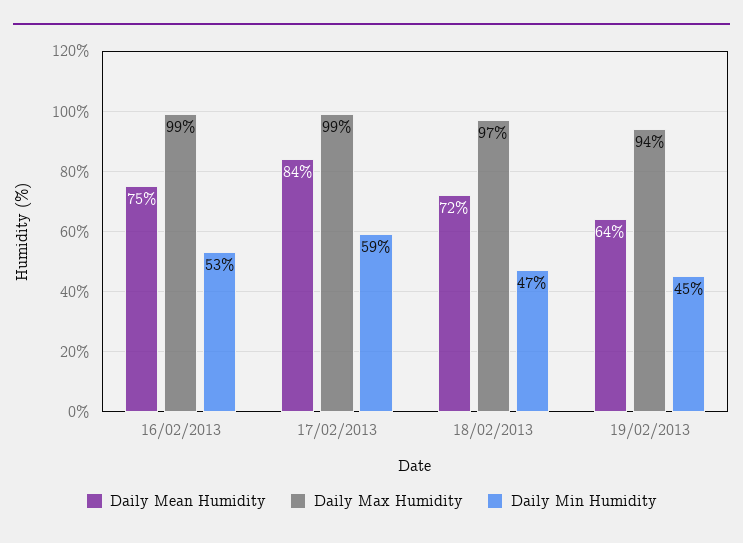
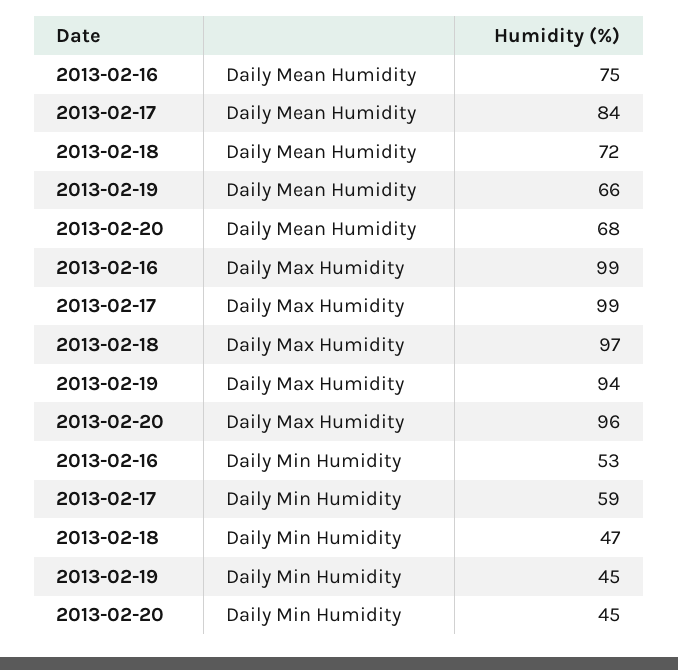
Daily Mean Humidity, 19/02/2013: 64 -> 66
Daily Mean Humidity, 2013-02-20: none -> 68
Daily Max Humidity, 2013-02-20: none -> 96
Daily Min Humidity, 2013-02-20: none -> 45

